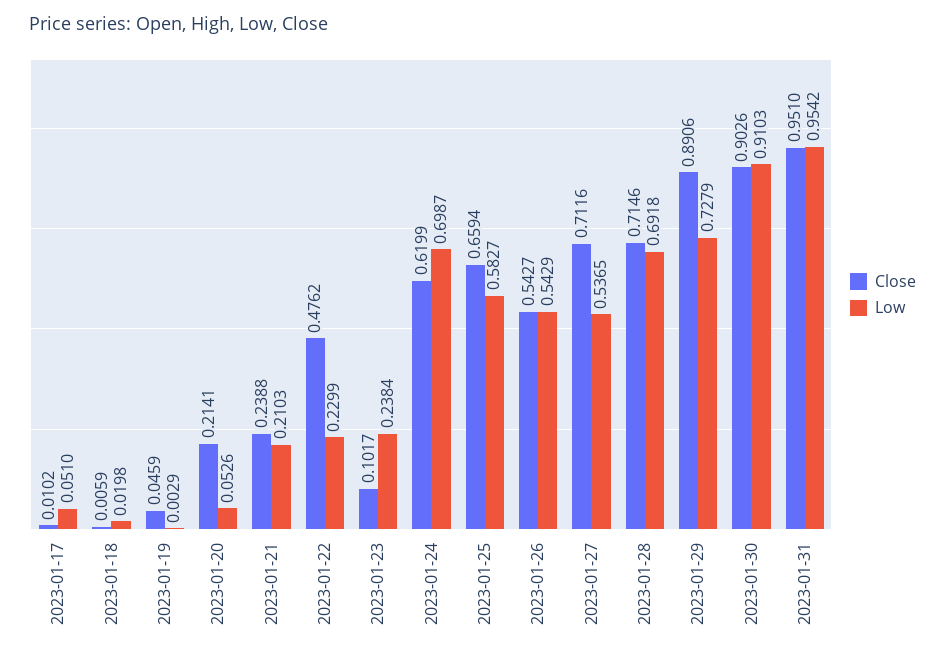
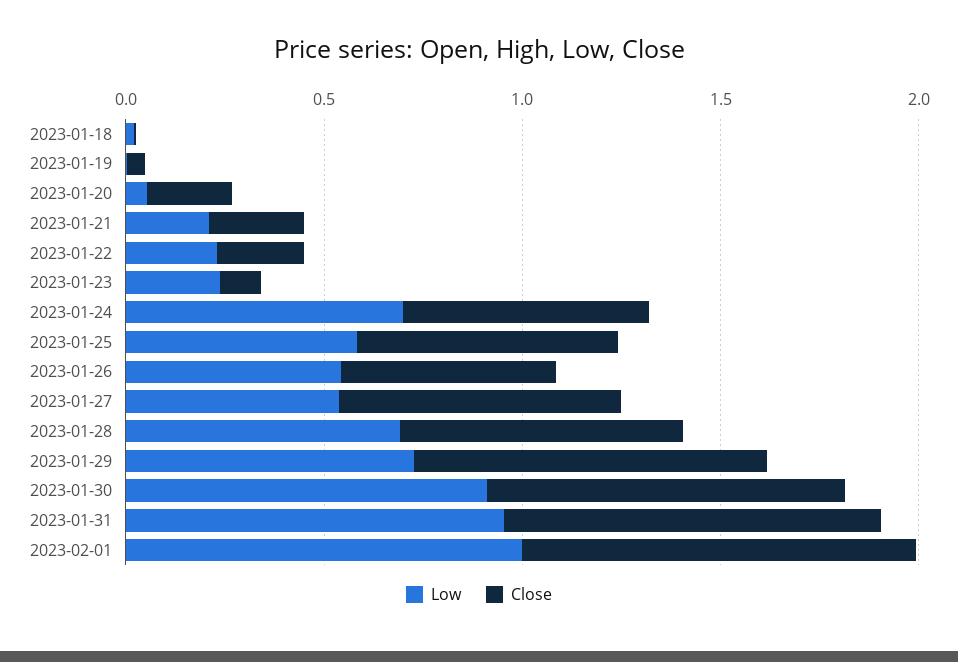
Close, 2023-01-17: 0.0102 -> none
Low, 2023-01-17: 0.051 -> none
Close, 2023-01-22: 0.4762 -> 0.2
Low, 2023-02-01: none -> 1
Close, 2023-02-01: none -> 1

